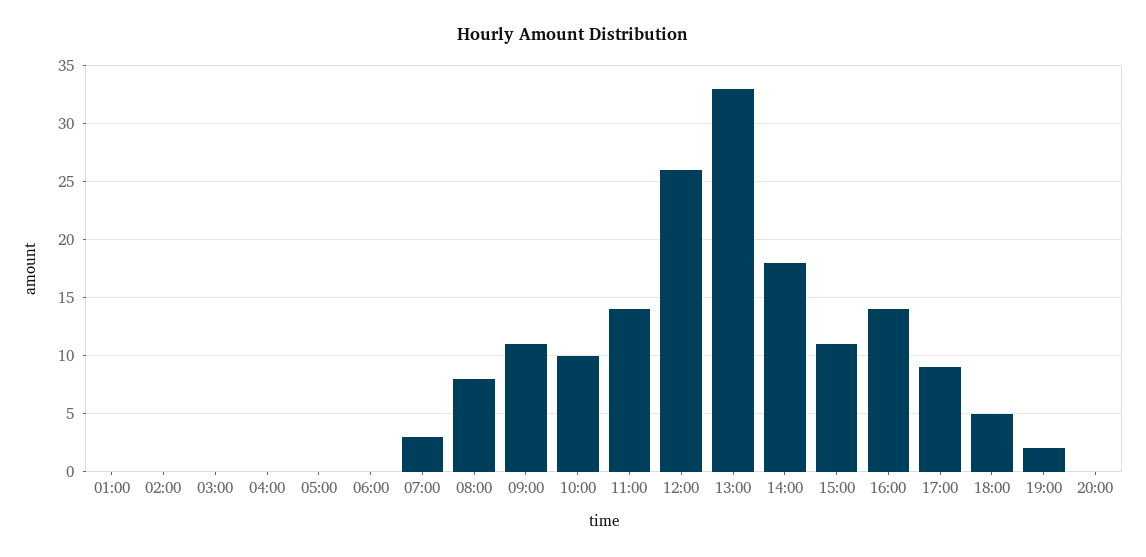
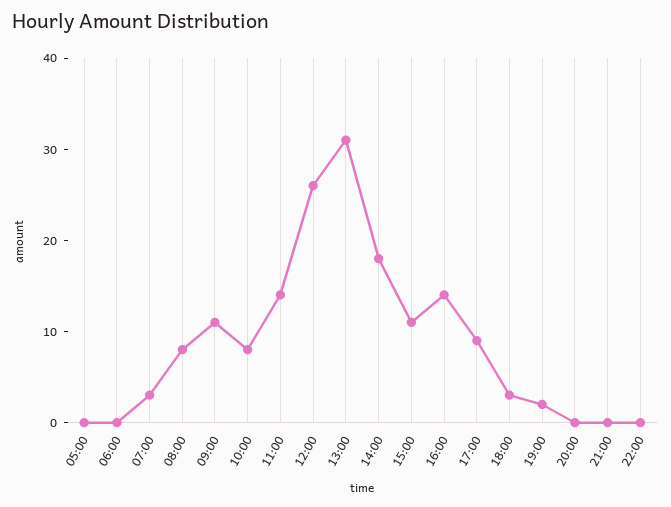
01:00: 0 -> none
02:00: 0 -> none
03:00: 0 -> none
04:00: 0 -> none
10:00: 10 -> 8
13:00: 33 -> 31
18:00: 5 -> 3
21:00: none -> 0
22:00: none -> 0

